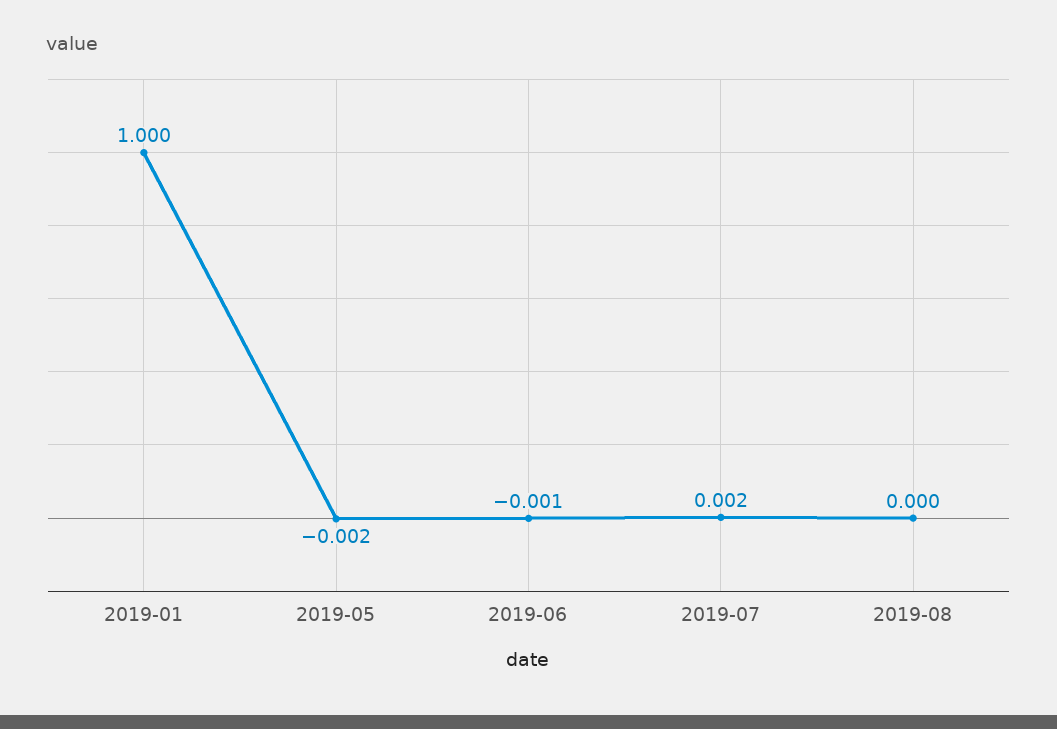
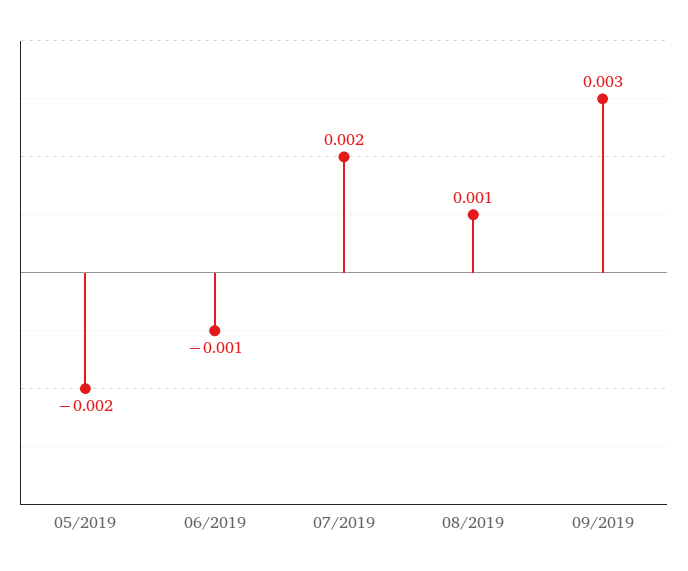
2019-01: 1 -> none
2019-08: 0 -> 0.001
09/2019: none -> 0.003

